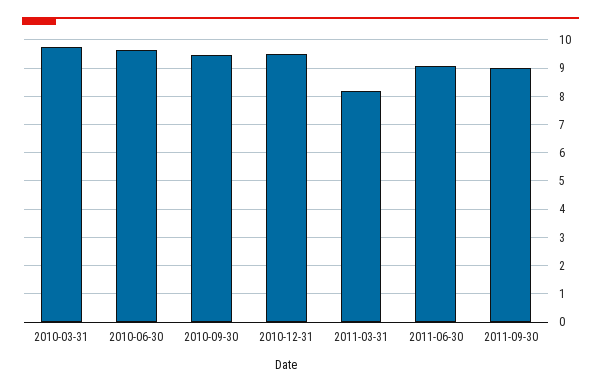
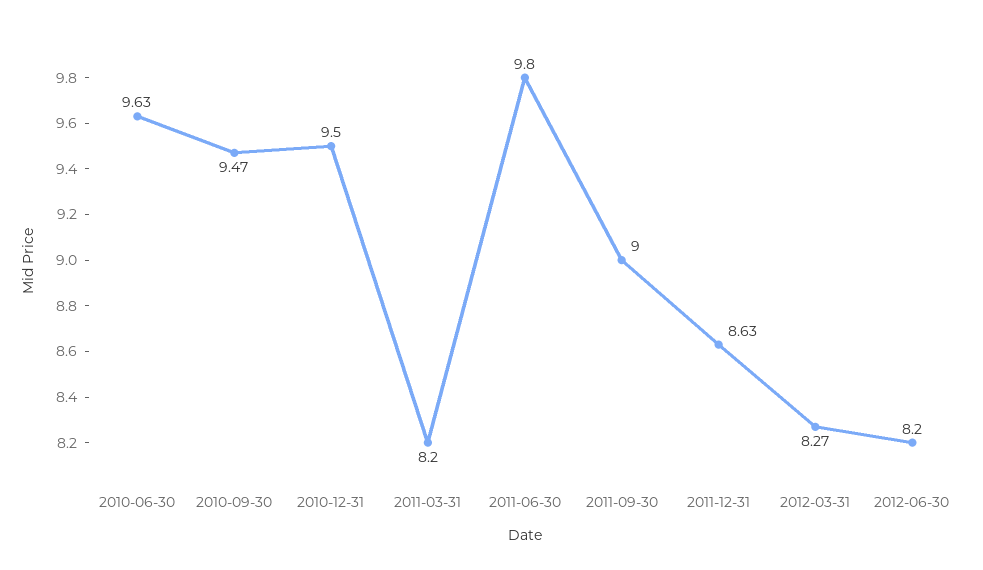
2010-03-31: 9.75 -> none
2011-06-30: 9 -> 9.8
2011-12-31: none -> 8.63
2012-03-31: none -> 8.27
2012-06-30: none -> 8.2

